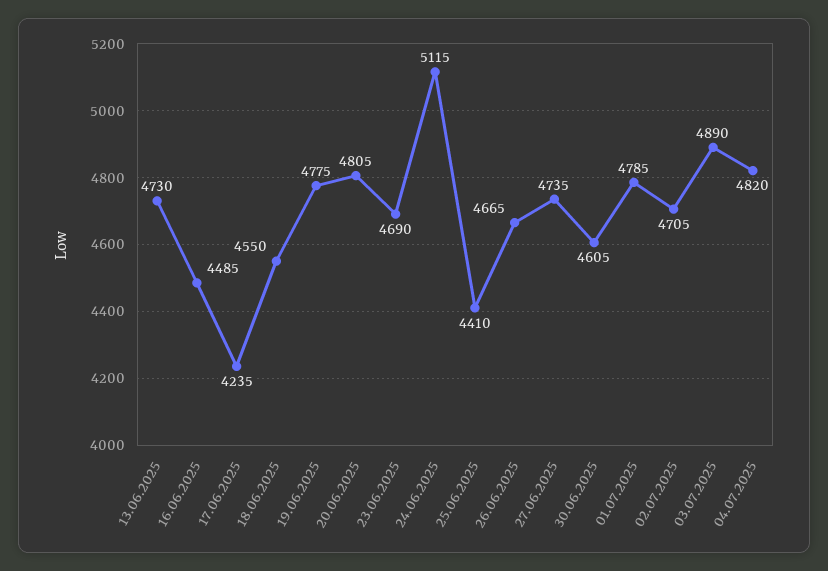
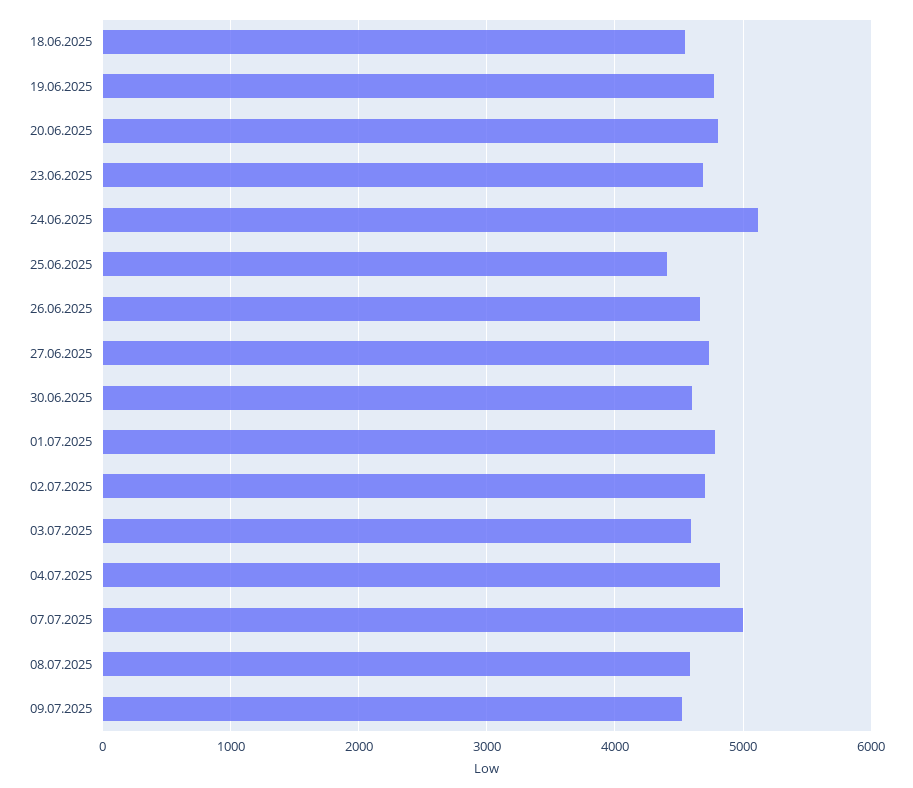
13.06.2025: 4730 -> none
16.06.2025: 4485 -> none
17.06.2025: 4235 -> none
03.07.2025: 4890 -> 4600
07.07.2025: none -> 5000
08.07.2025: none -> 4600
09.07.2025: none -> 4500

